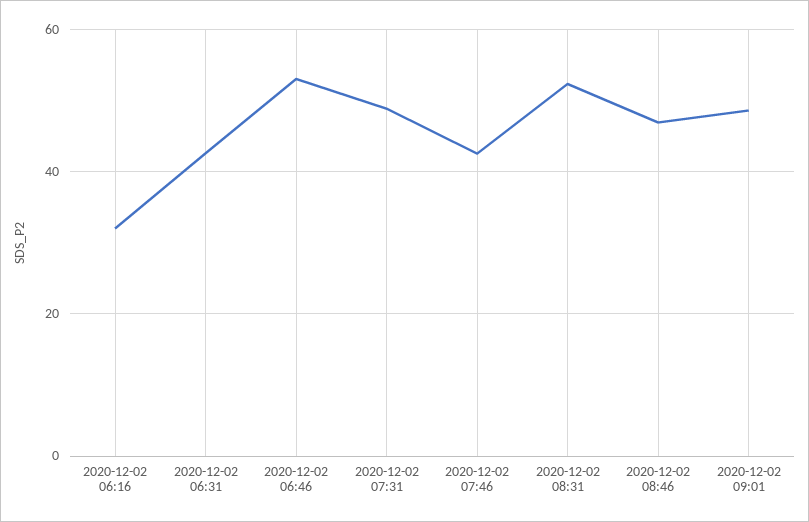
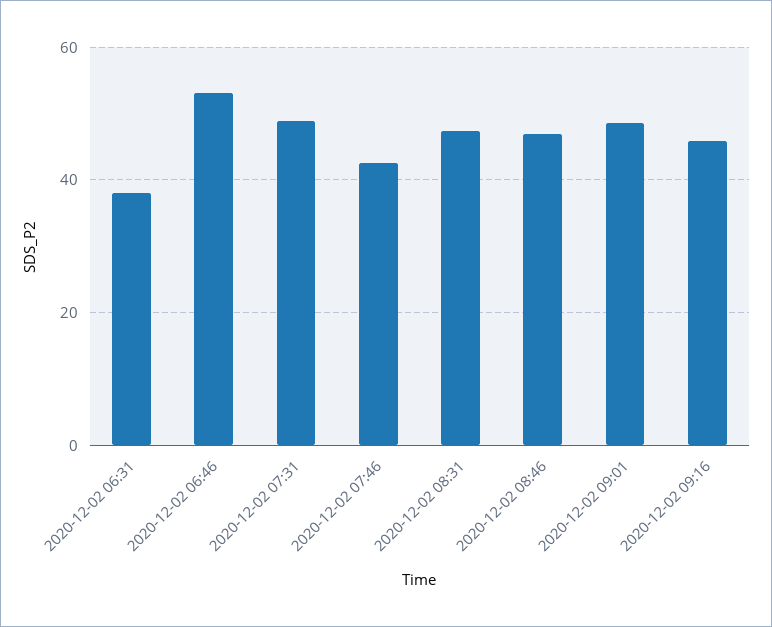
2020-12-02 06:16: 32 -> none
2020-12-02 06:31: 42 -> 38
2020-12-02 08:31: 52 -> 48
2020-12-02 09:16: none -> 46

